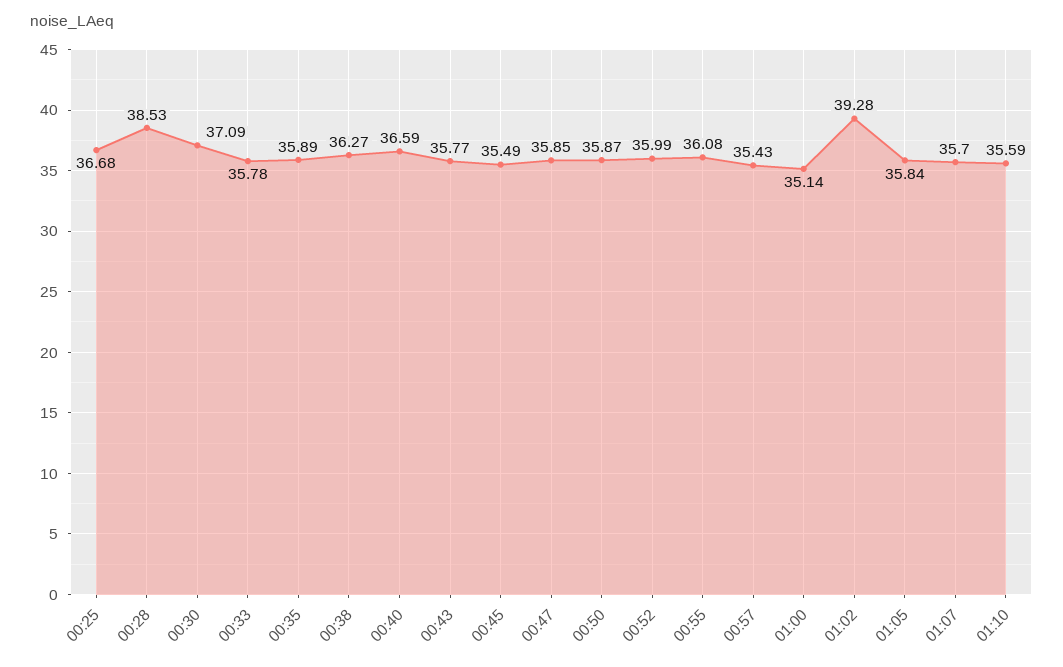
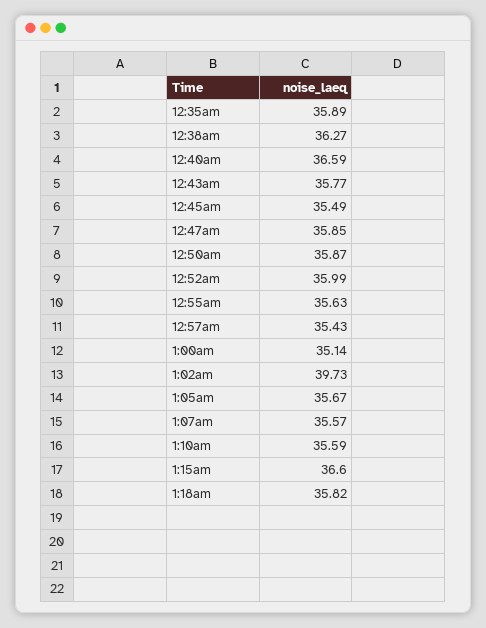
00:25: 36.68 -> none
00:28: 38.53 -> none
00:30: 37.09 -> none
00:33: 35.78 -> none
00:55: 36.08 -> 35.63
01:02: 39.28 -> 39.73
01:05: 35.84 -> 35.67
01:07: 35.7 -> 35.57
1:15am: none -> 36.6
1:18am: none -> 35.82

